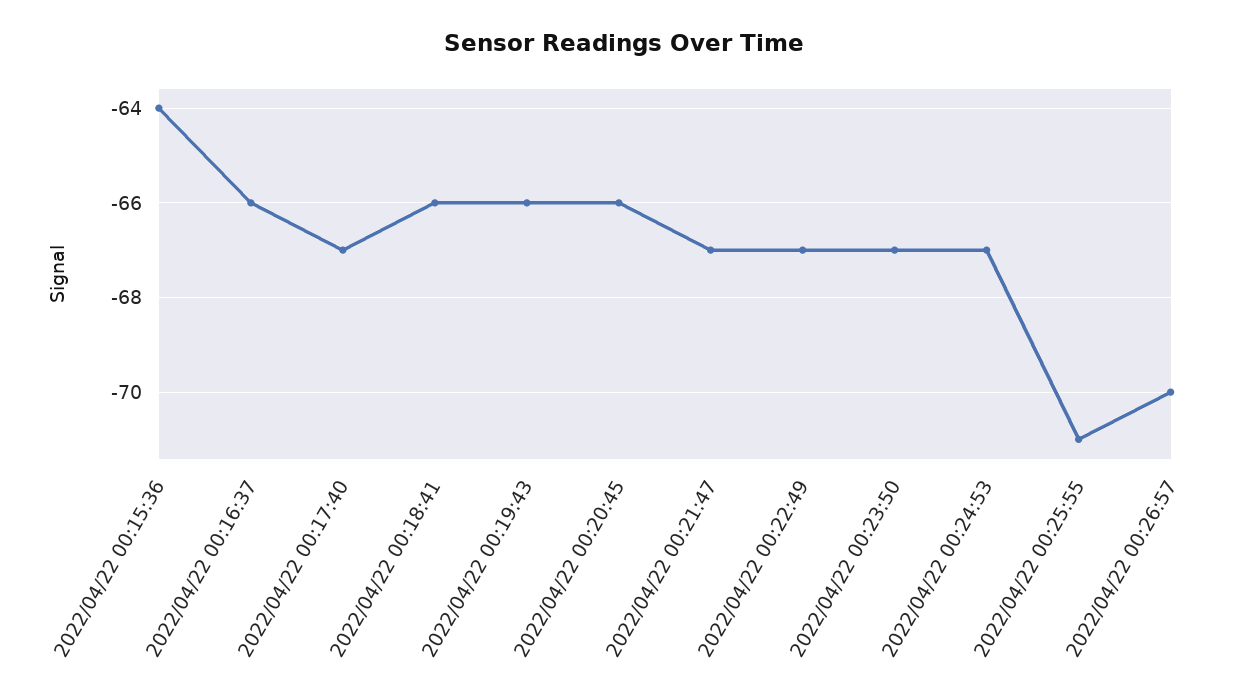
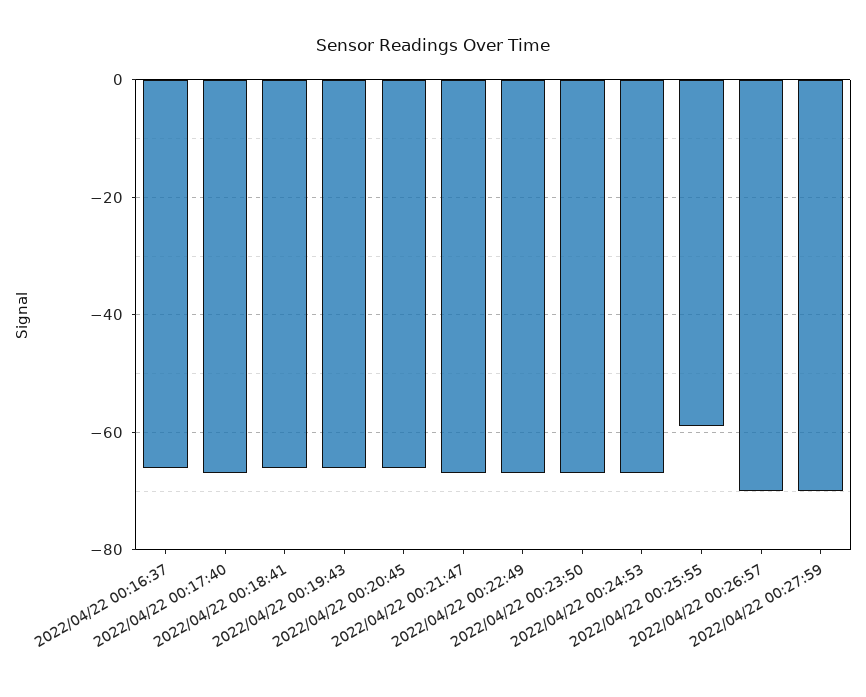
2022/04/22 00:15:36: -64 -> none
2022/04/22 00:25:55: -71 -> -60
2022/04/22 00:27:59: none -> -70

